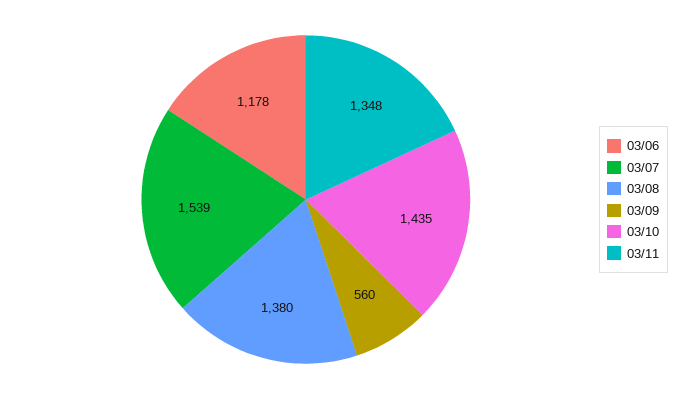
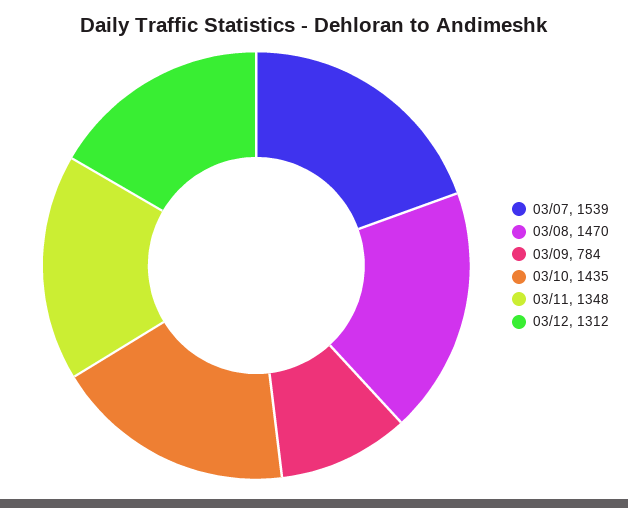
03/06: 1178 -> none
03/08: 1380 -> 1470
03/09: 560 -> 784
03/12: none -> 1312

